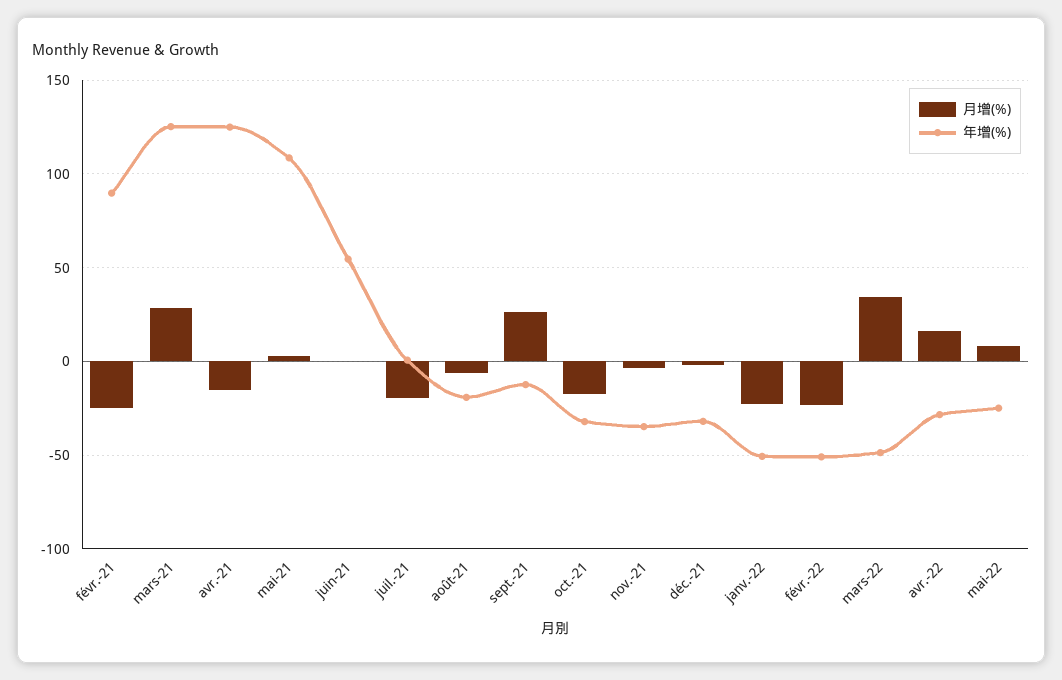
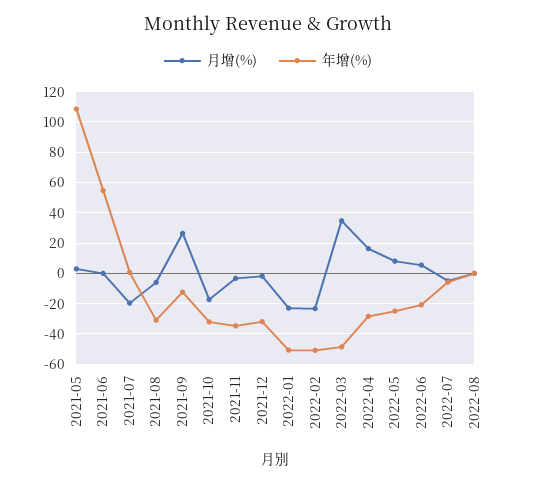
月增(%), févr.-21: -25 -> none
年增(%), févr.-21: 90 -> none
月增(%), mars-21: 30 -> none
年增(%), mars-21: 125 -> none
月增(%), avr.-21: -15 -> none
年增(%), avr.-21: 125 -> none
年增(%), août-21: -20 -> -30
月增(%), 2022-06: none -> 5
年增(%), 2022-06: none -> -20
月增(%), 2022-07: none -> -5
年增(%), 2022-07: none -> -5
月增(%), 2022-08: none -> 0
年增(%), 2022-08: none -> 0

